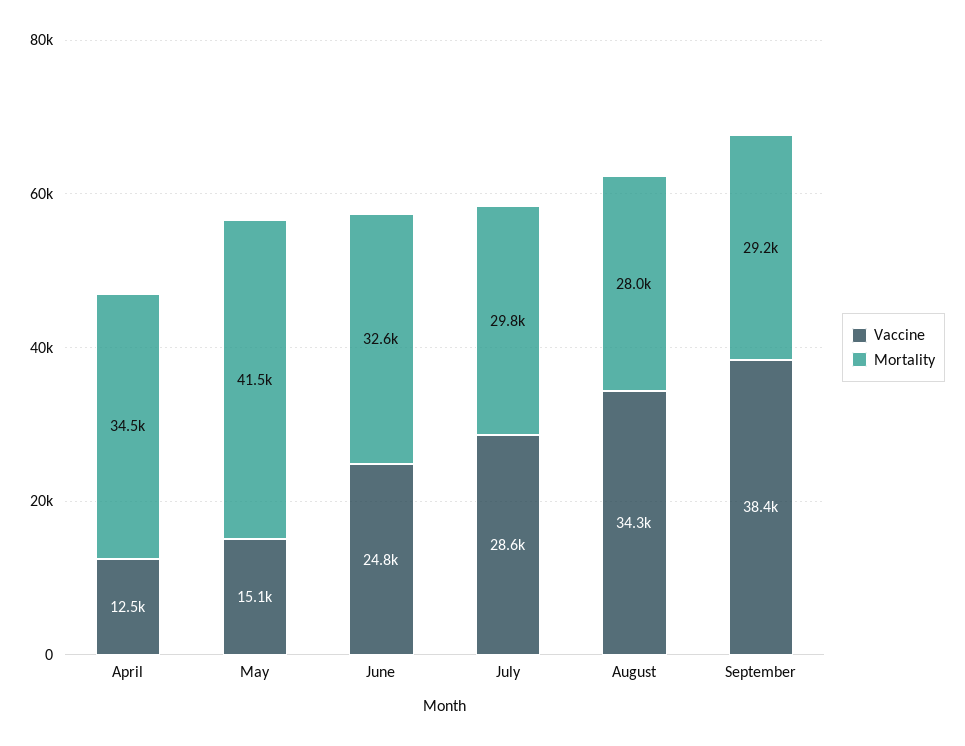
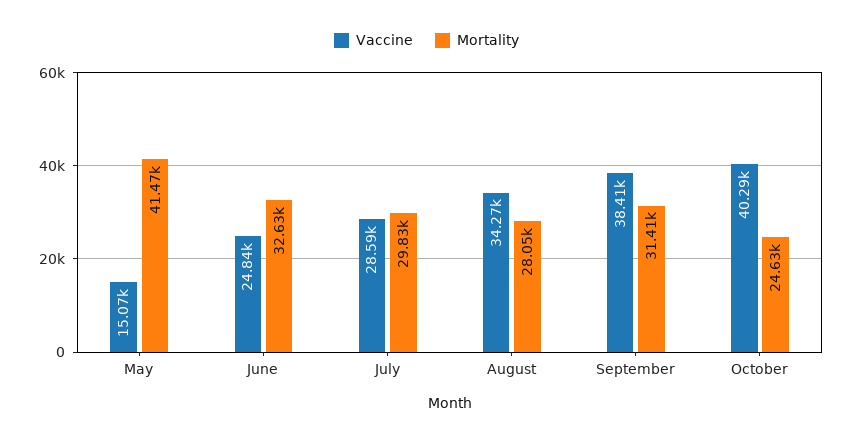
Vaccine, April: 12500 -> none
Mortality, April: 34500 -> none
Mortality, September: 29200 -> 31410
Vaccine, October: none -> 40290
Mortality, October: none -> 24630

